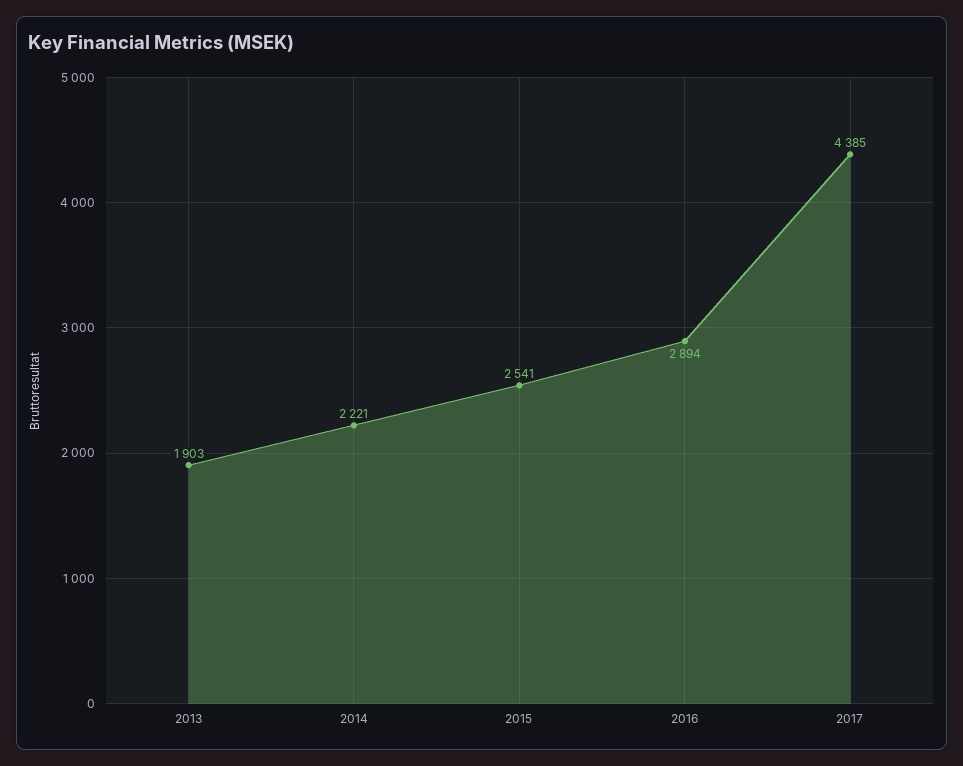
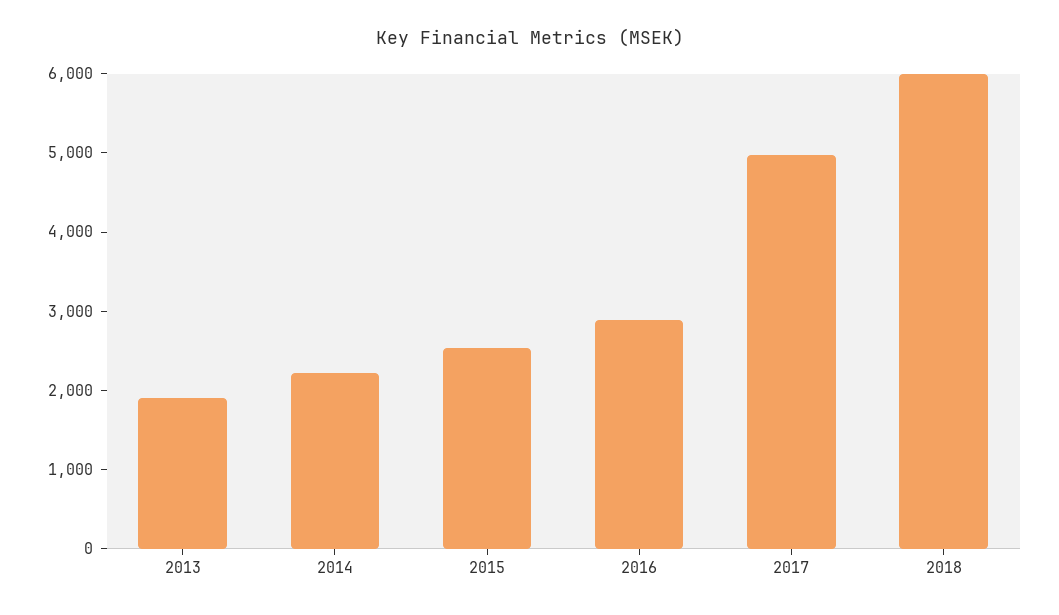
2017: 4385 -> 5000
2018: none -> 6000

